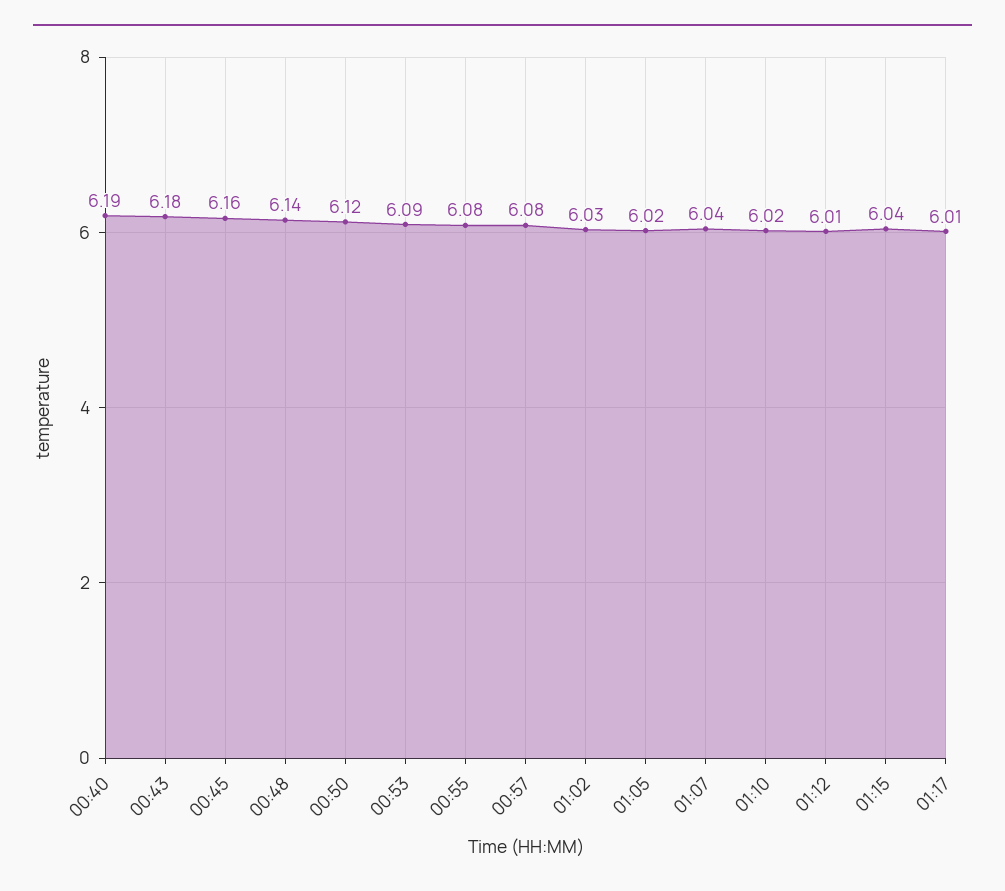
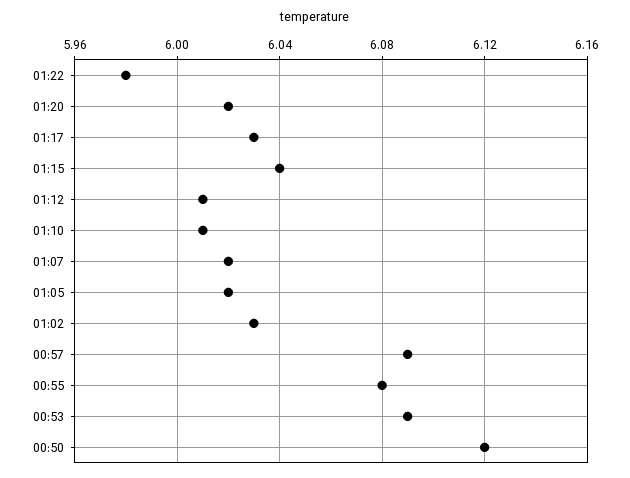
00:40: 6.19 -> none
00:43: 6.18 -> none
00:45: 6.16 -> none
00:48: 6.14 -> none
00:57: 6.08 -> 6.09
01:07: 6.04 -> 6.02
01:10: 6.02 -> 6.01
01:17: 6.01 -> 6.03
01:22: none -> 5.98
01:20: none -> 6.02

